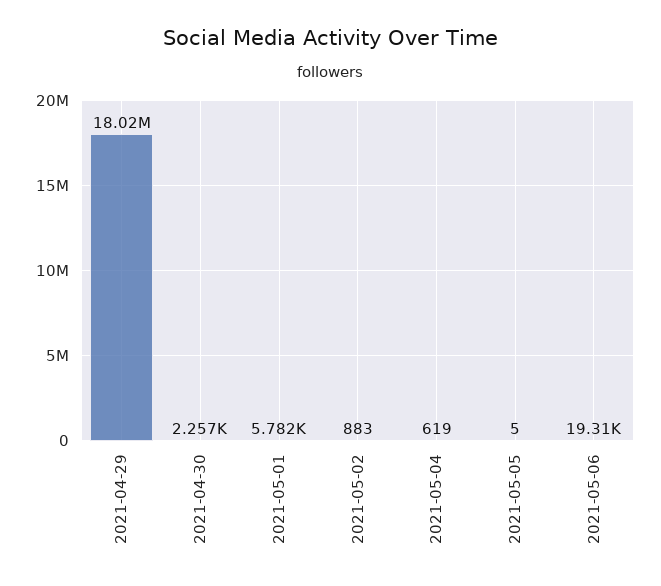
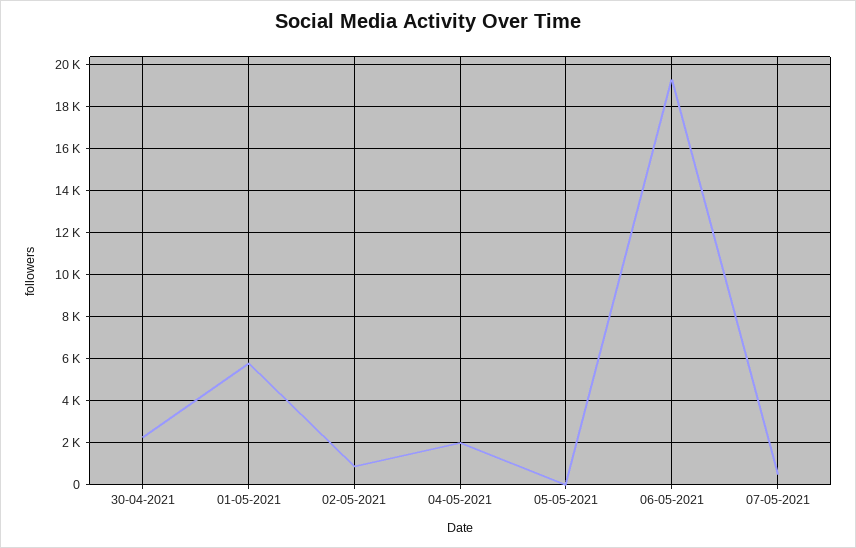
2021-04-29: 18020000 -> none
2021-05-04: 619 -> 2000
07-05-2021: none -> 500

